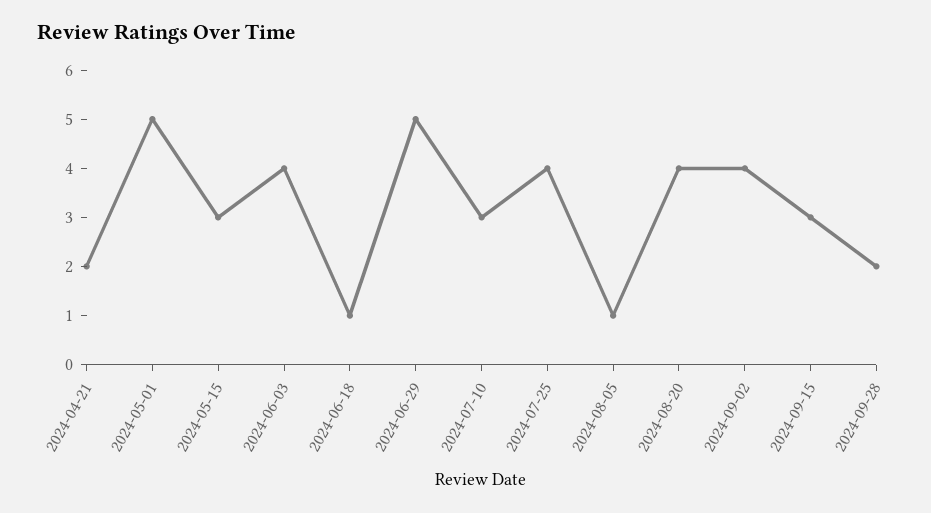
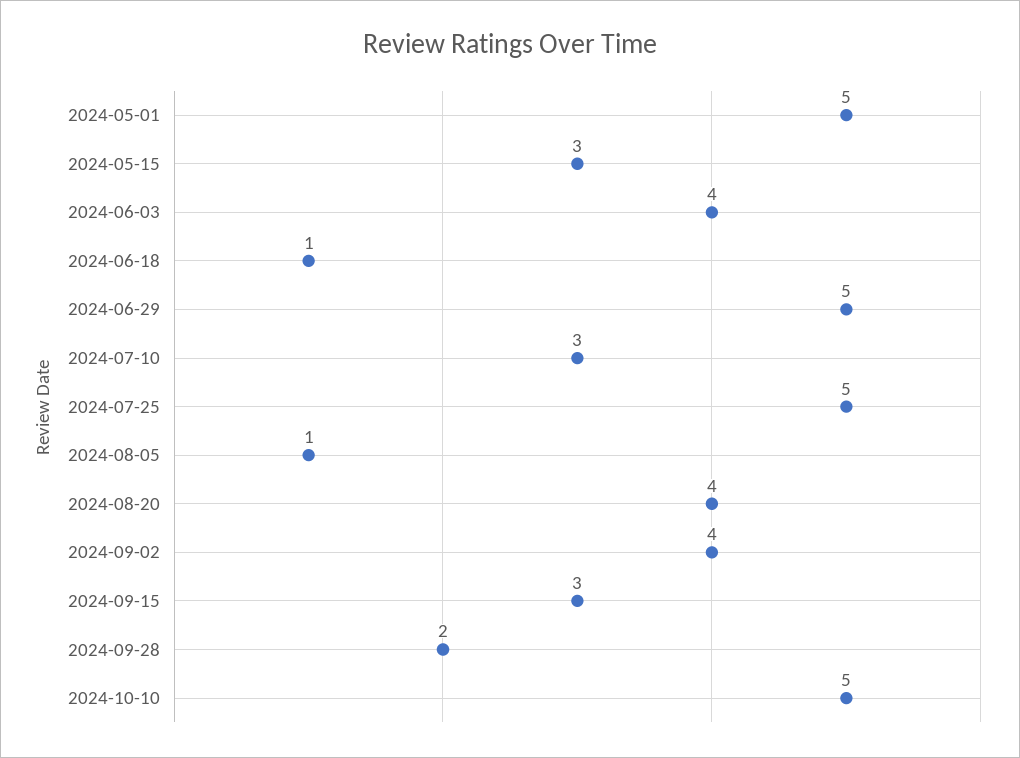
2024-04-21: 2 -> none
2024-07-25: 4 -> 5
2024-10-10: none -> 5

